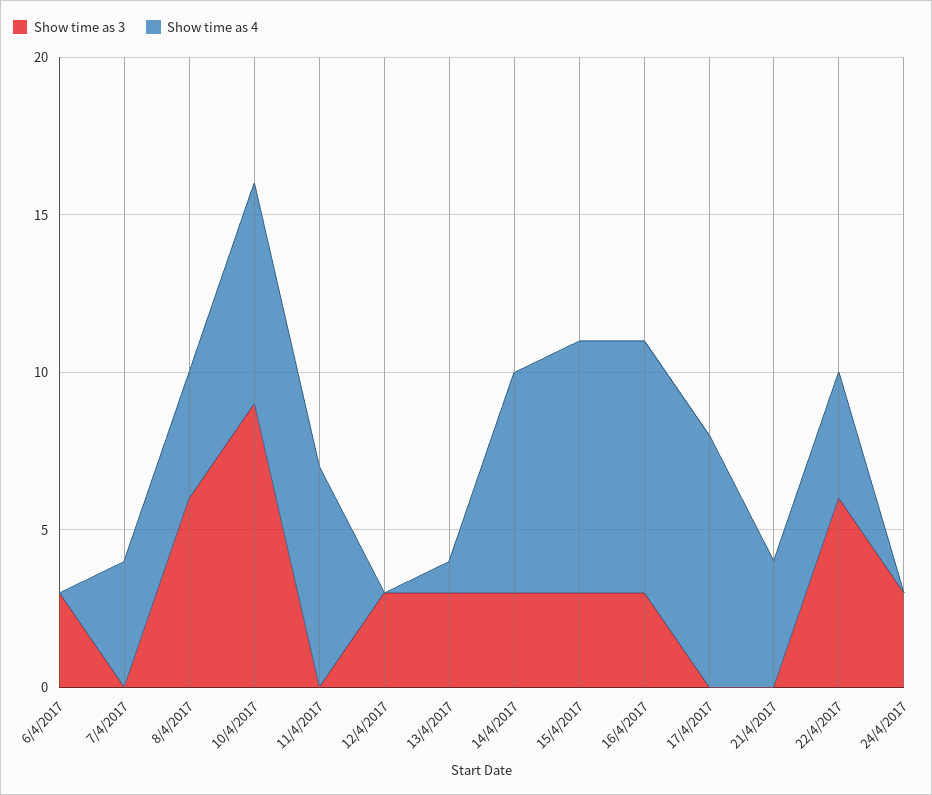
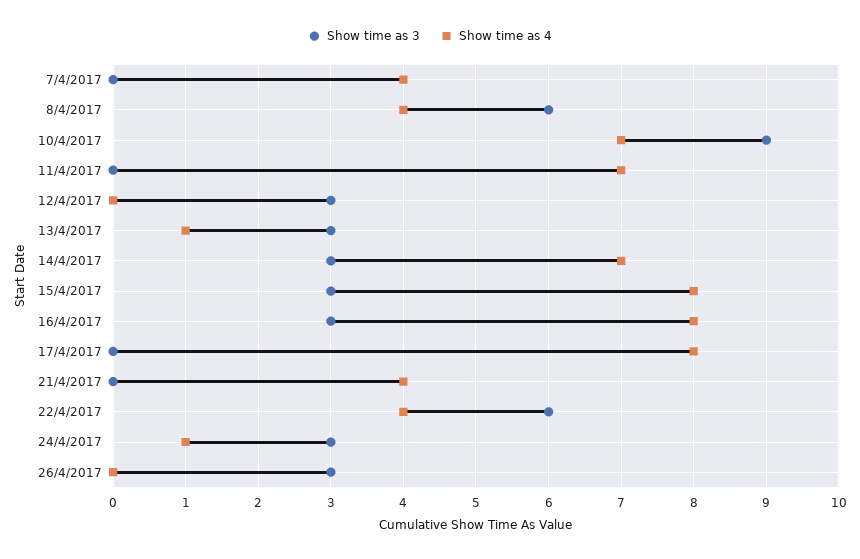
Show time as 3, 6/4/2017: 3 -> none
Show time as 4, 6/4/2017: 0 -> none
Show time as 4, 24/4/2017: 0 -> 1
Show time as 3, 26/4/2017: none -> 3
Show time as 4, 26/4/2017: none -> 0

